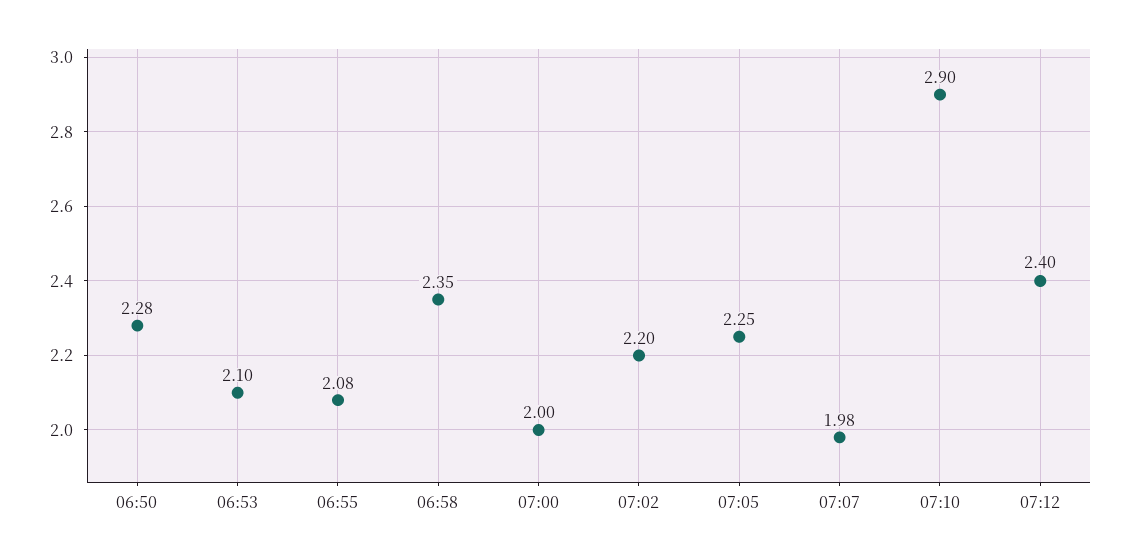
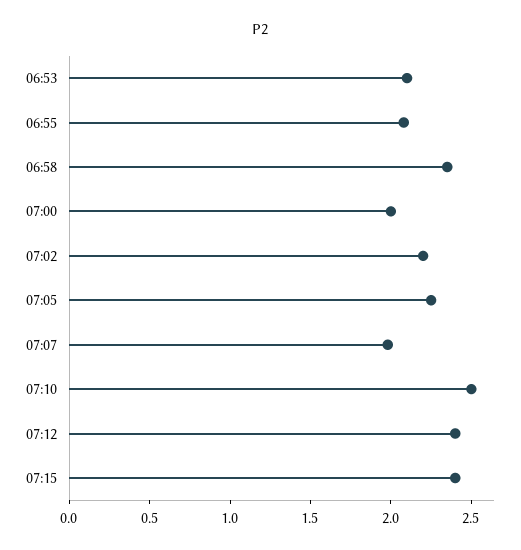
06:50: 2.28 -> none
07:10: 2.9 -> 2.5
07:15: none -> 2.4

